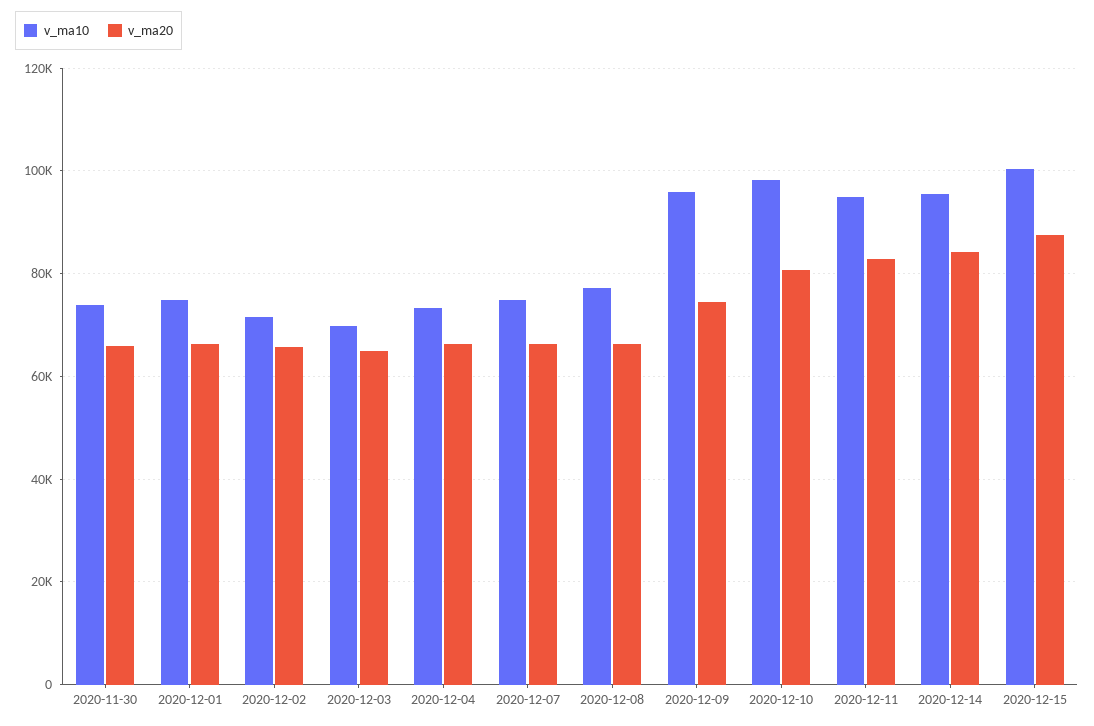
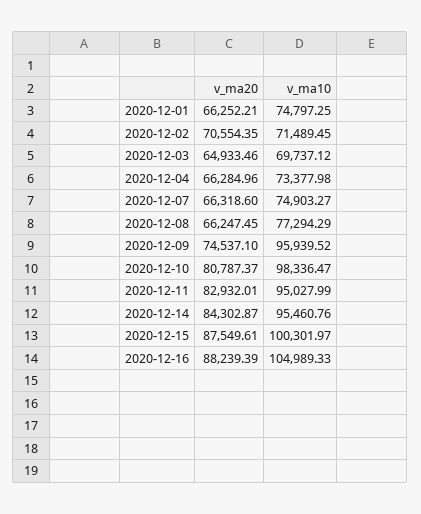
v_ma10, 2020-11-30: 74000 -> none
v_ma20, 2020-11-30: 66000 -> none
v_ma20, 2020-12-02: 66000 -> 70554.35
v_ma20, 2020-12-16: none -> 88239.39
v_ma10, 2020-12-16: none -> 104989.33

